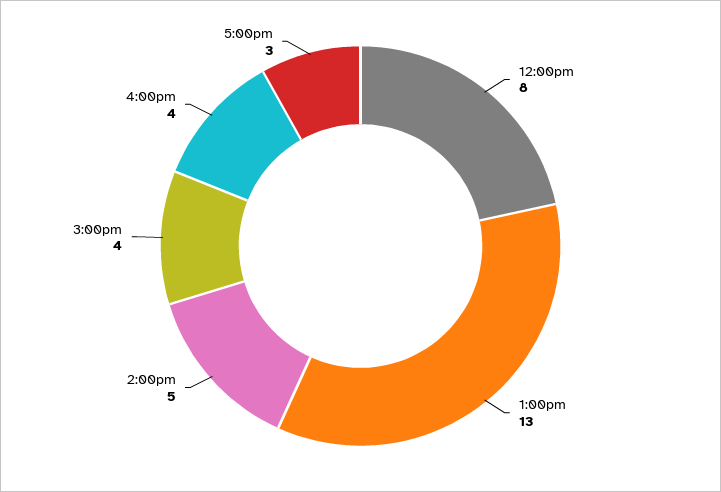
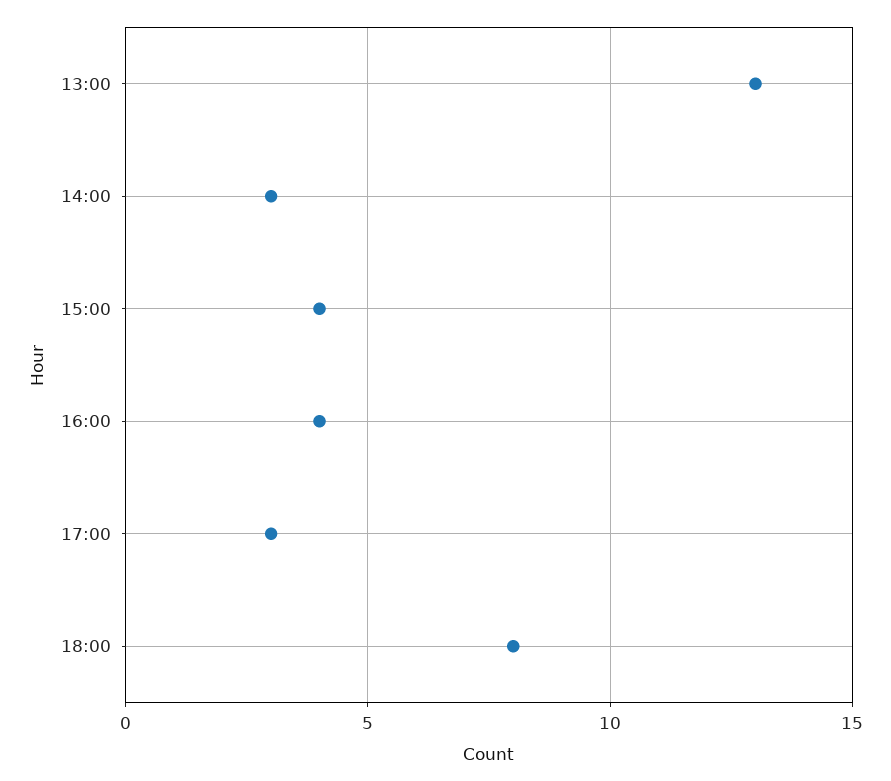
12:00pm: 8 -> none
2:00pm: 5 -> 3
18:00: none -> 8

